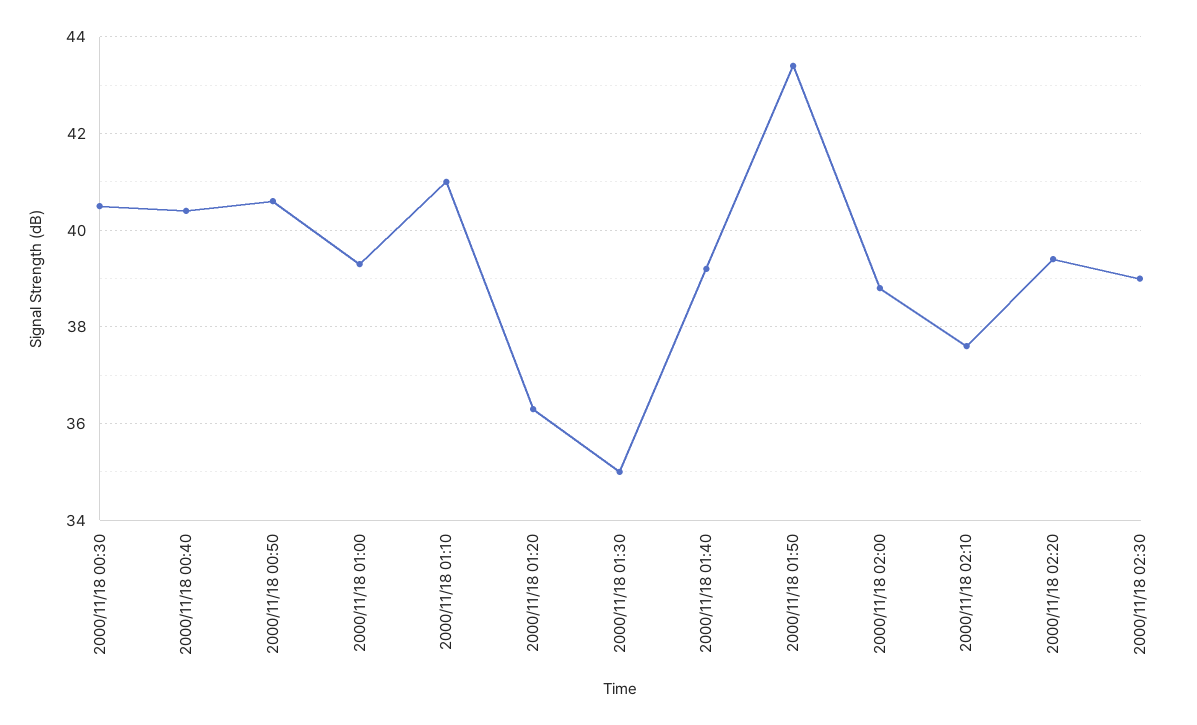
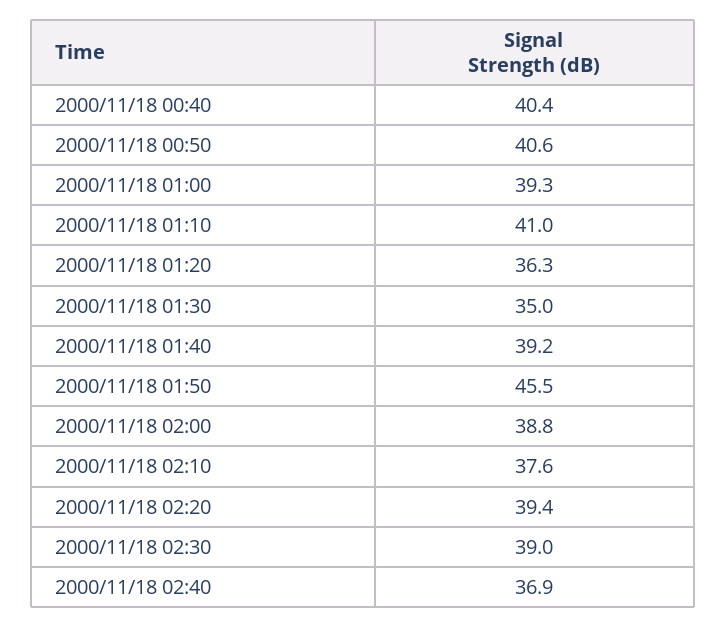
2000/11/18 00:30: 40.5 -> none
2000/11/18 01:50: 43.5 -> 45.5
2000/11/18 02:40: none -> 36.9

